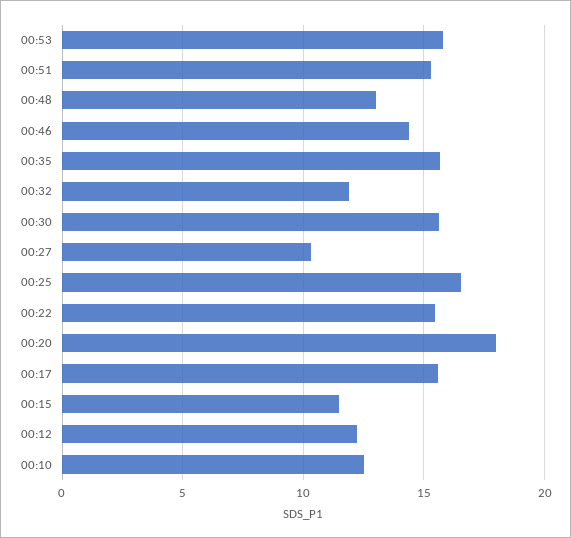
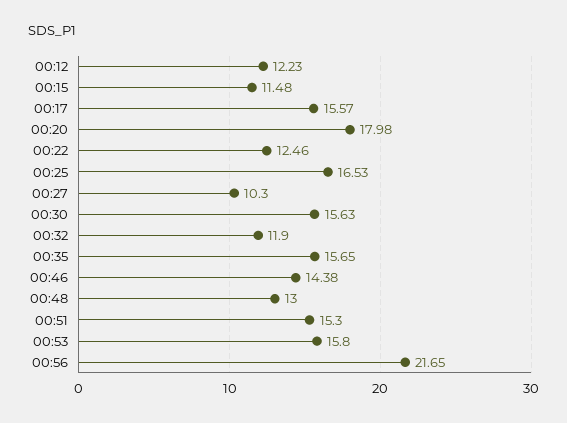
00:22: 15.5 -> 12.46
00:10: 12.5 -> none
00:56: none -> 21.65

